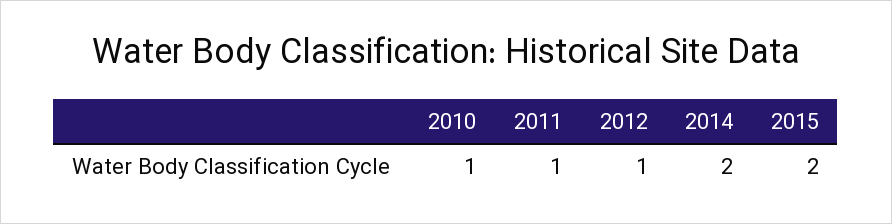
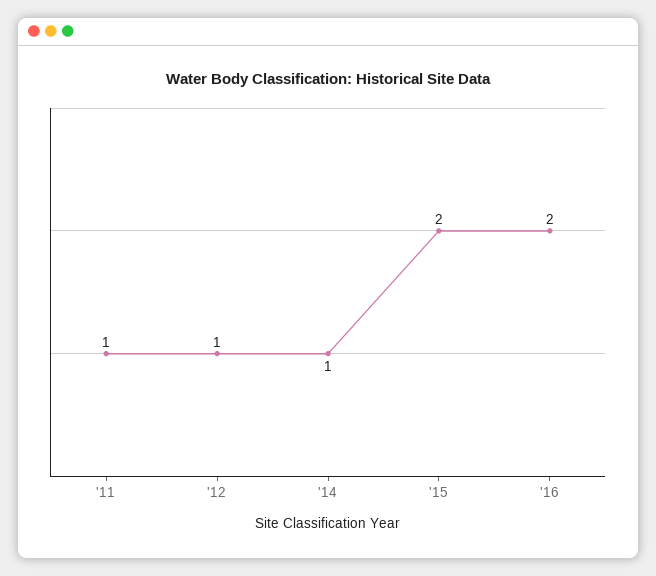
2010: 1 -> none
2014: 2 -> 1
'16: none -> 2

